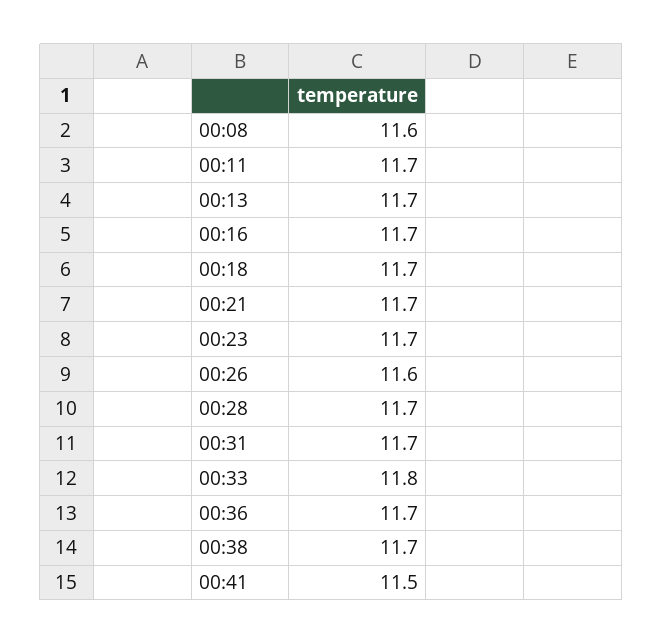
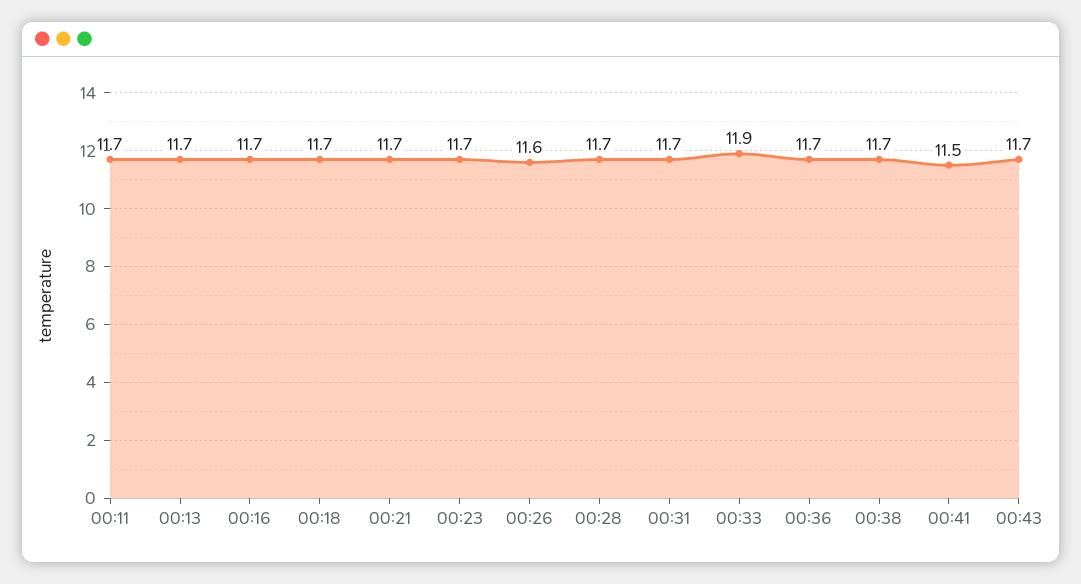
00:08: 11.6 -> none
00:33: 11.8 -> 11.9
00:43: none -> 11.7

